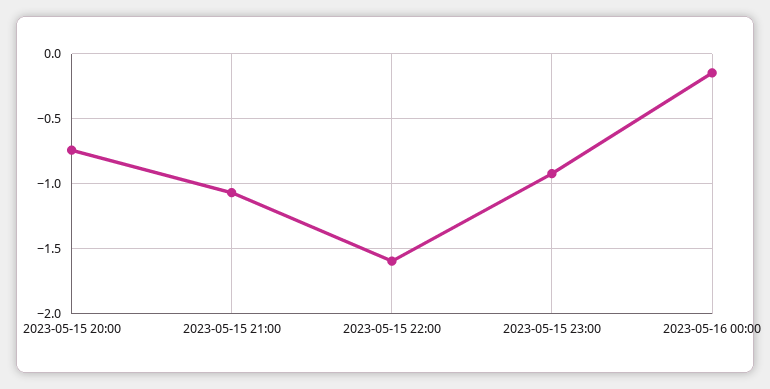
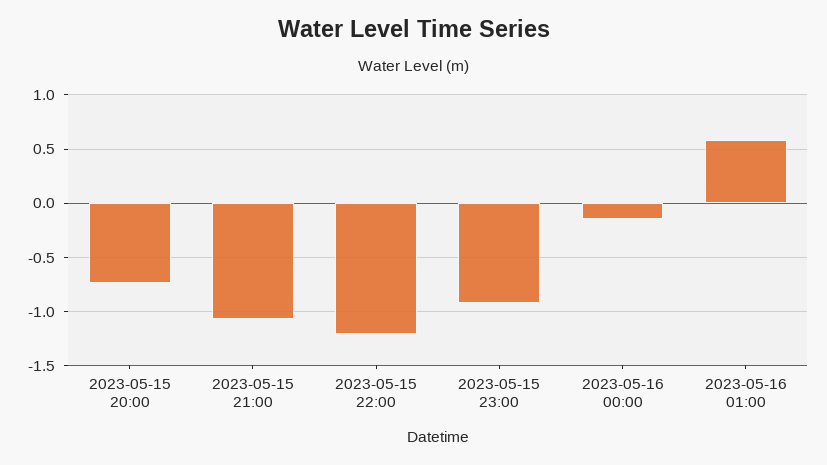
2023-05-15 22:00: -1.6 -> -1.2
2023-05-16 01:00: none -> 0.6

